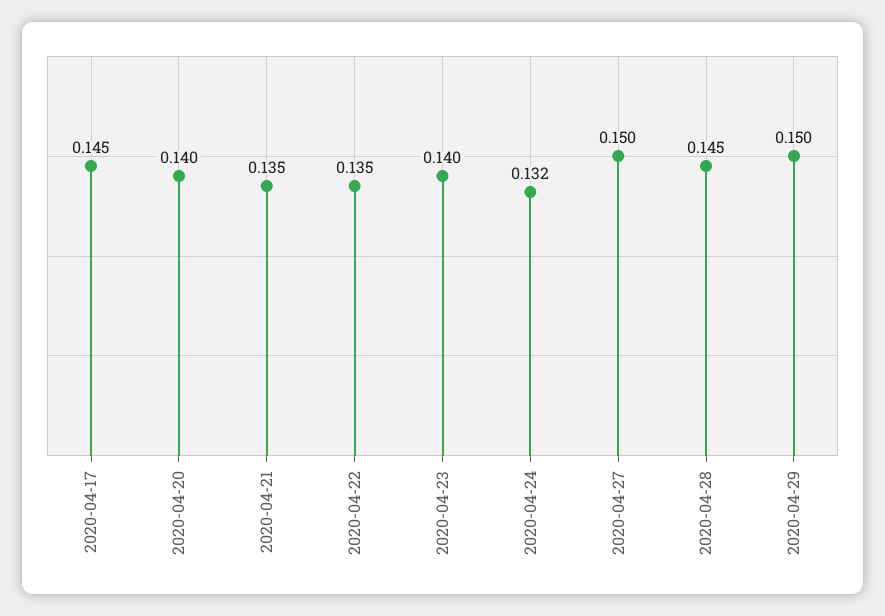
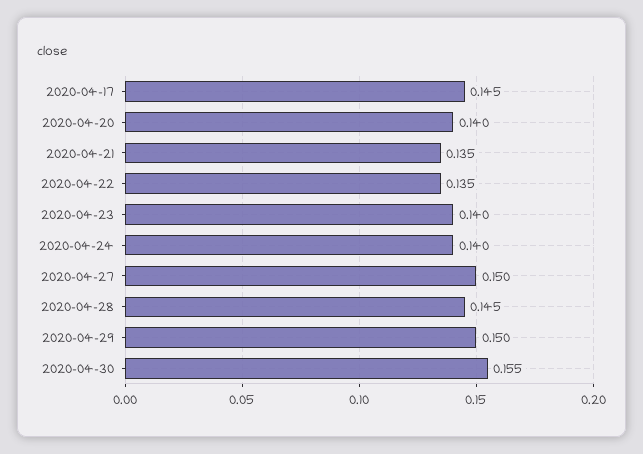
2020-04-24: 0.132 -> 0.14
2020-04-30: none -> 0.155

